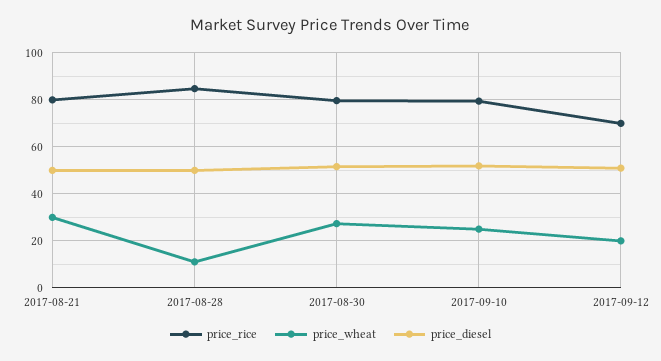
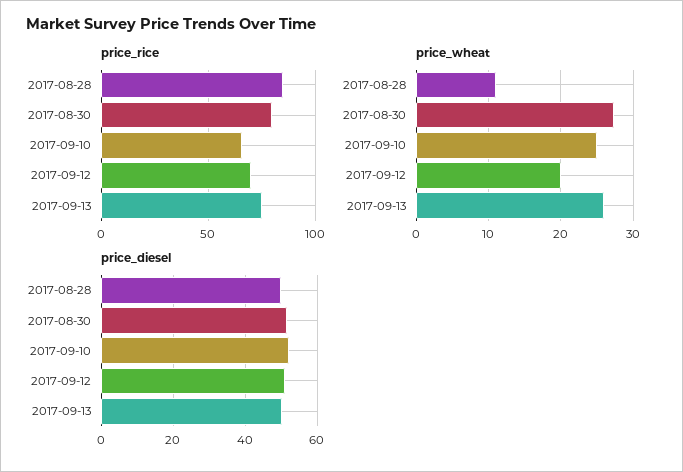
price_rice, 2017-08-21: 80 -> none
price_wheat, 2017-08-21: 30 -> none
price_diesel, 2017-08-21: 50 -> none
price_rice, 2017-09-10: 80 -> 65
price_rice, 2017-09-13: none -> 75
price_wheat, 2017-09-13: none -> 26
price_diesel, 2017-09-13: none -> 50

